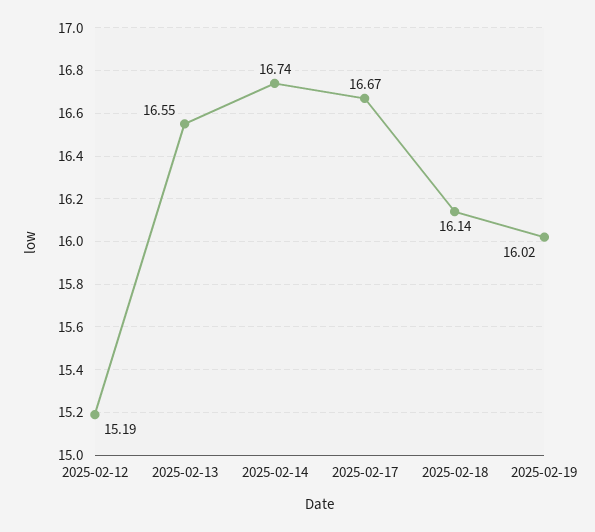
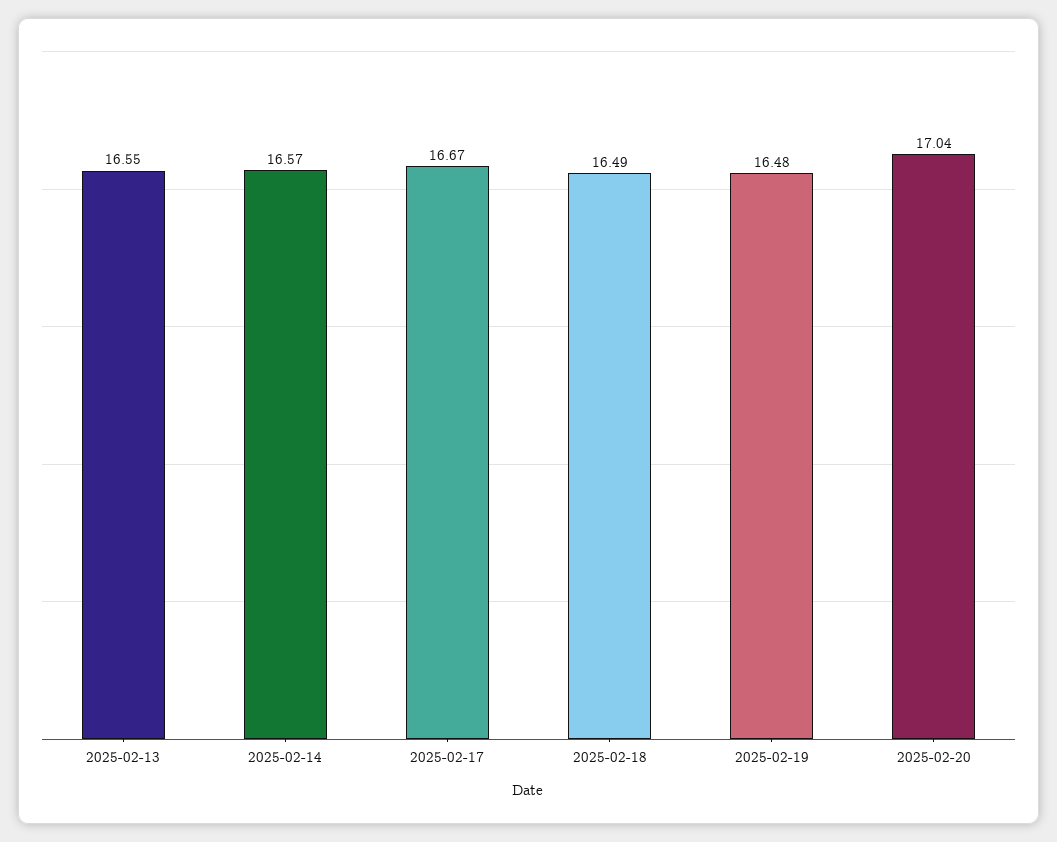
2025-02-12: 15.19 -> none
2025-02-14: 16.74 -> 16.57
2025-02-18: 16.14 -> 16.49
2025-02-19: 16.02 -> 16.48
2025-02-20: none -> 17.04

